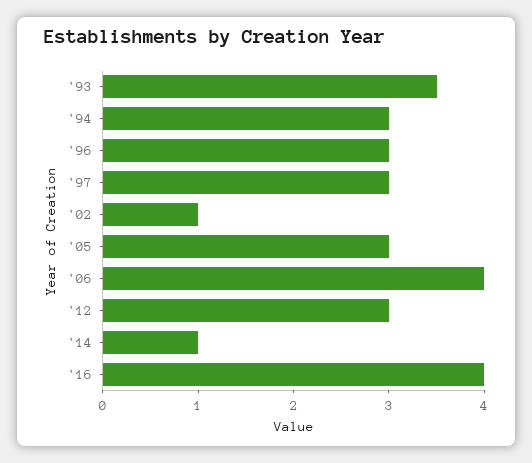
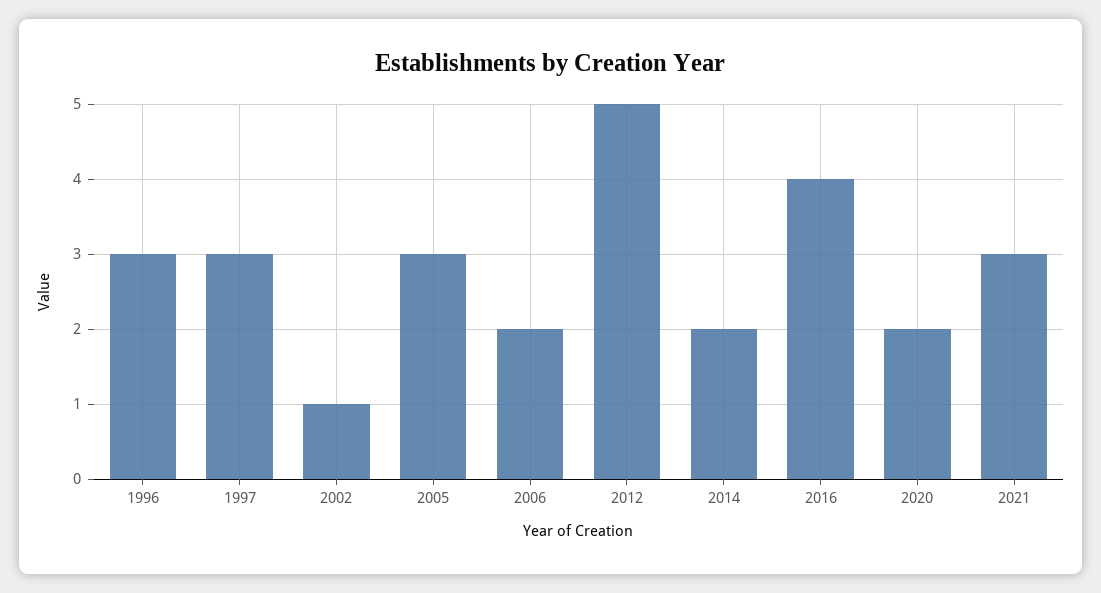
'93: 3.5 -> none
'94: 3 -> none
'06: 4 -> 2
'12: 3 -> 5
'14: 1 -> 2
2020: none -> 2
2021: none -> 3

